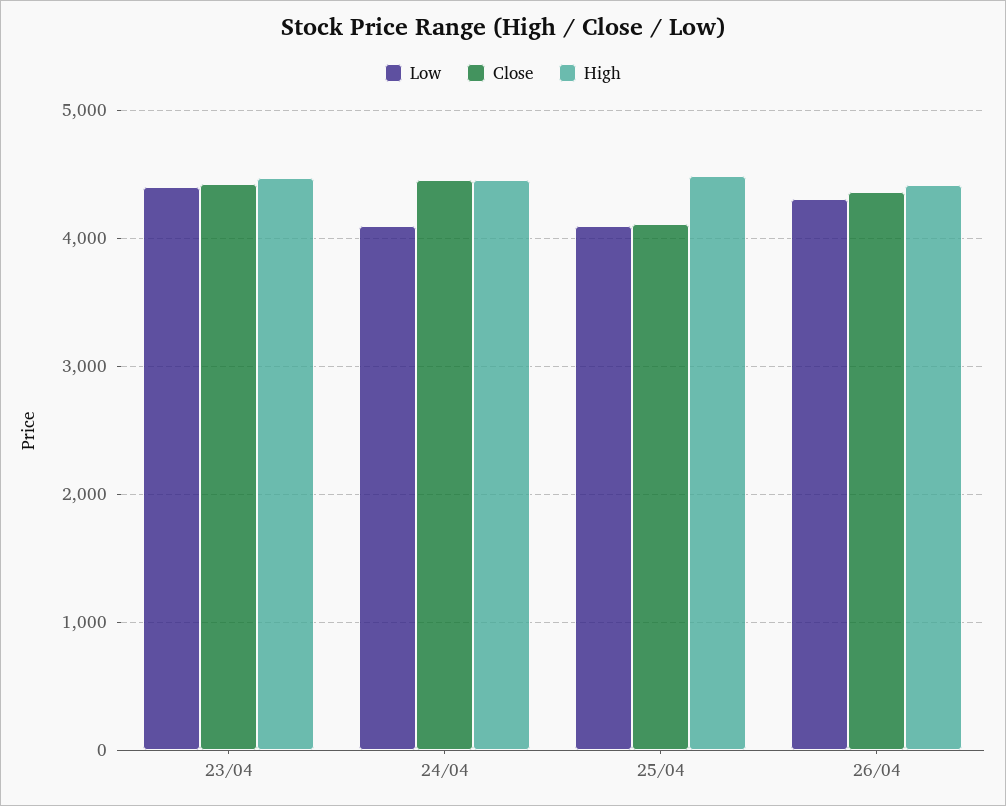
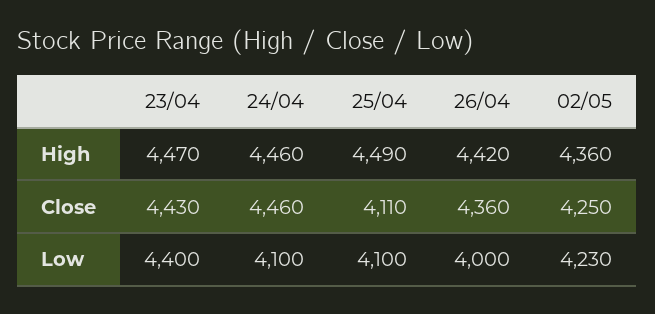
Low, 26/04: 4300 -> 4000
High, 02/05: none -> 4360
Close, 02/05: none -> 4250
Low, 02/05: none -> 4230

